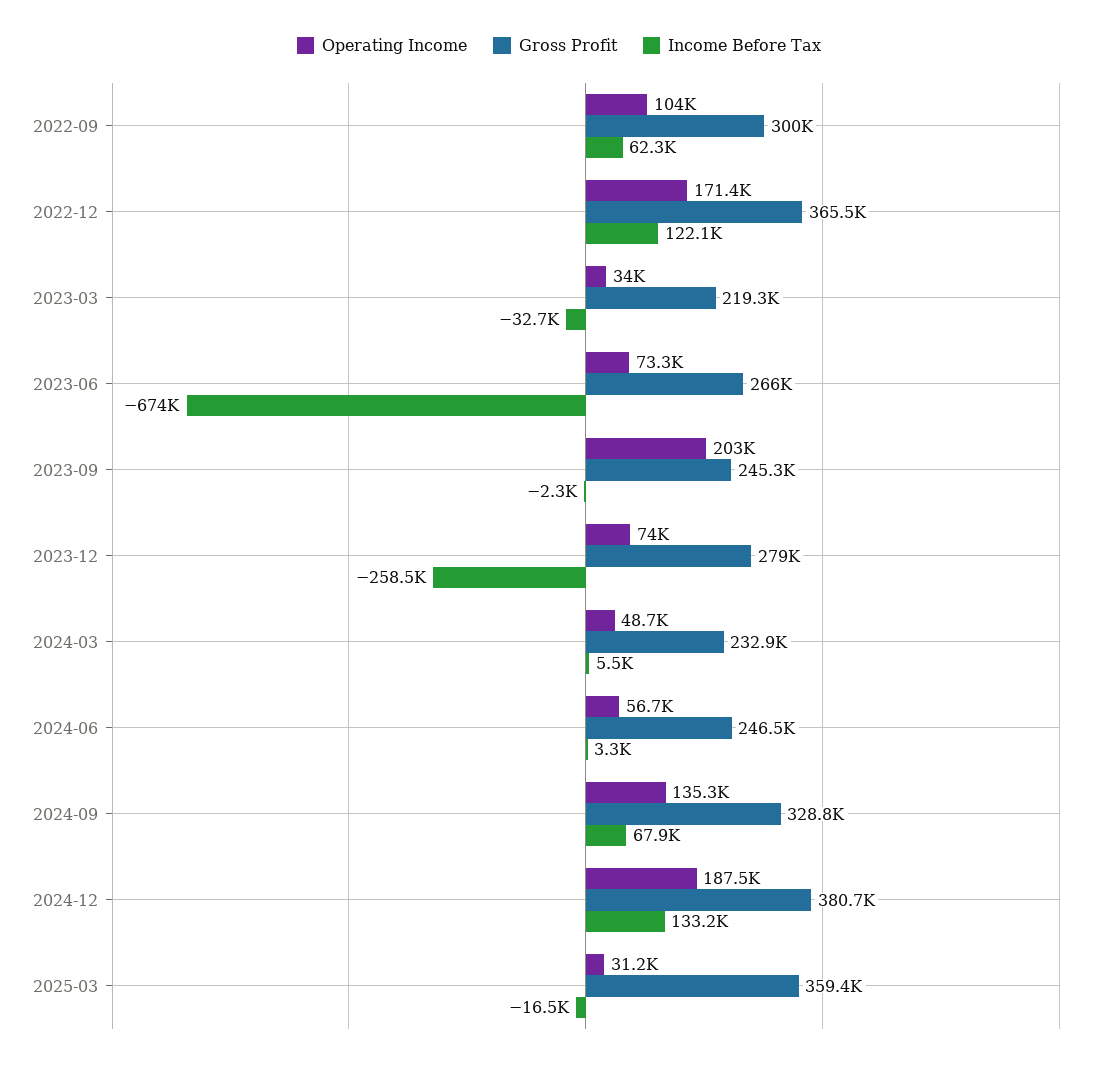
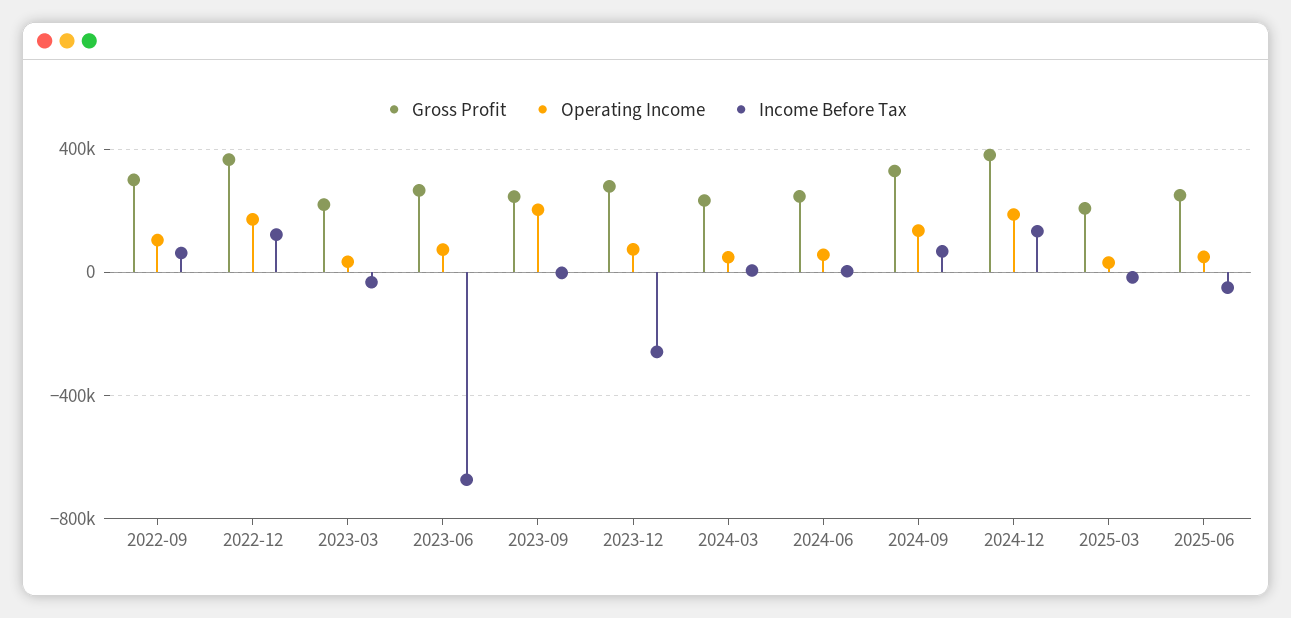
Gross Profit, 2025-03: 359400 -> 200000
Gross Profit, 2025-06: none -> 250000
Operating Income, 2025-06: none -> 50000
Income Before Tax, 2025-06: none -> -50000

